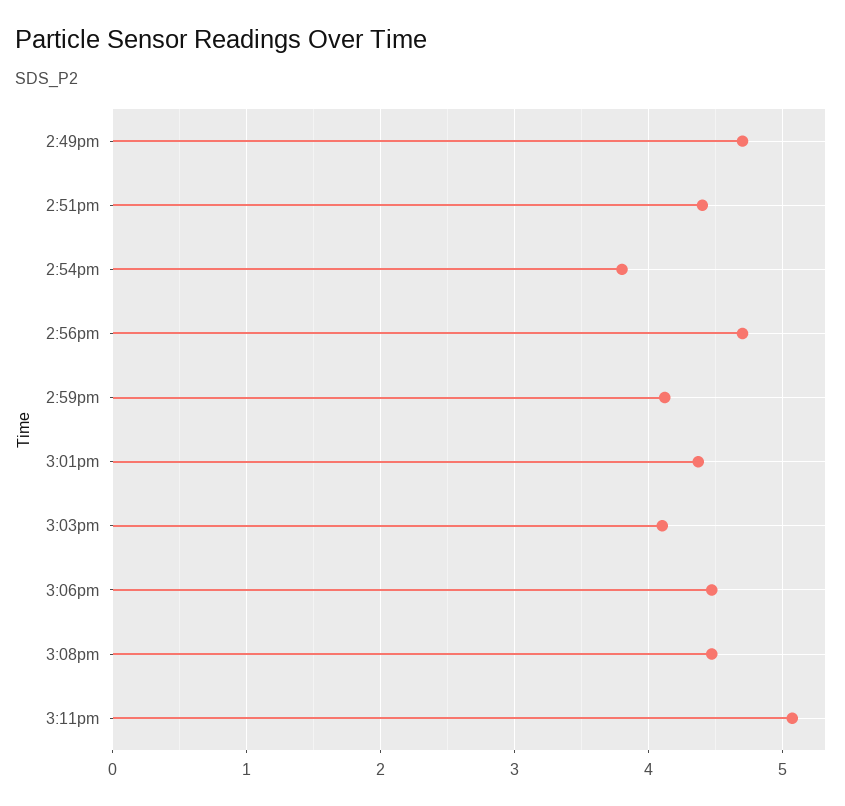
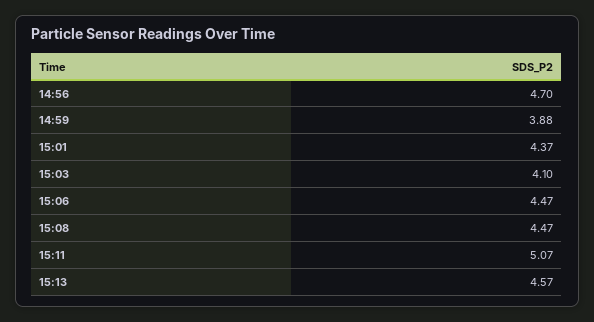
2:49pm: 4.7 -> none
2:51pm: 4.4 -> none
2:54pm: 3.8 -> none
2:59pm: 4.1 -> 3.88
15:13: none -> 4.57

